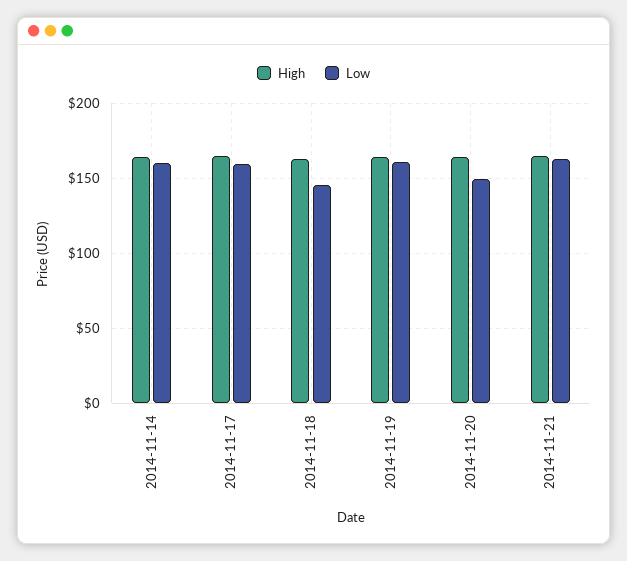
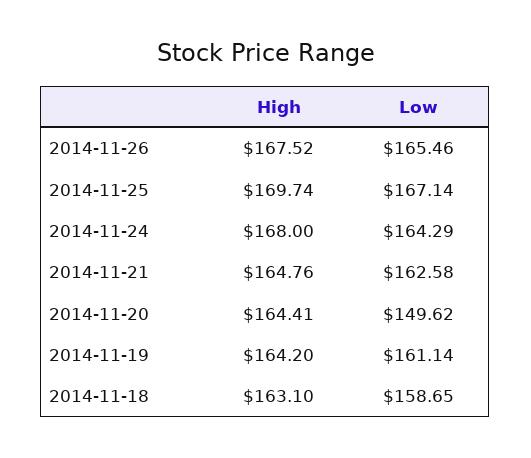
High, 2014-11-14: 165 -> none
Low, 2014-11-14: 160 -> none
High, 2014-11-17: 165 -> none
Low, 2014-11-17: 160 -> none
Low, 2014-11-18: 145 -> 158.65
High, 2014-11-26: none -> 167.52
Low, 2014-11-26: none -> 165.46
High, 2014-11-25: none -> 169.74
Low, 2014-11-25: none -> 167.14
High, 2014-11-24: none -> 168
Low, 2014-11-24: none -> 164.29

